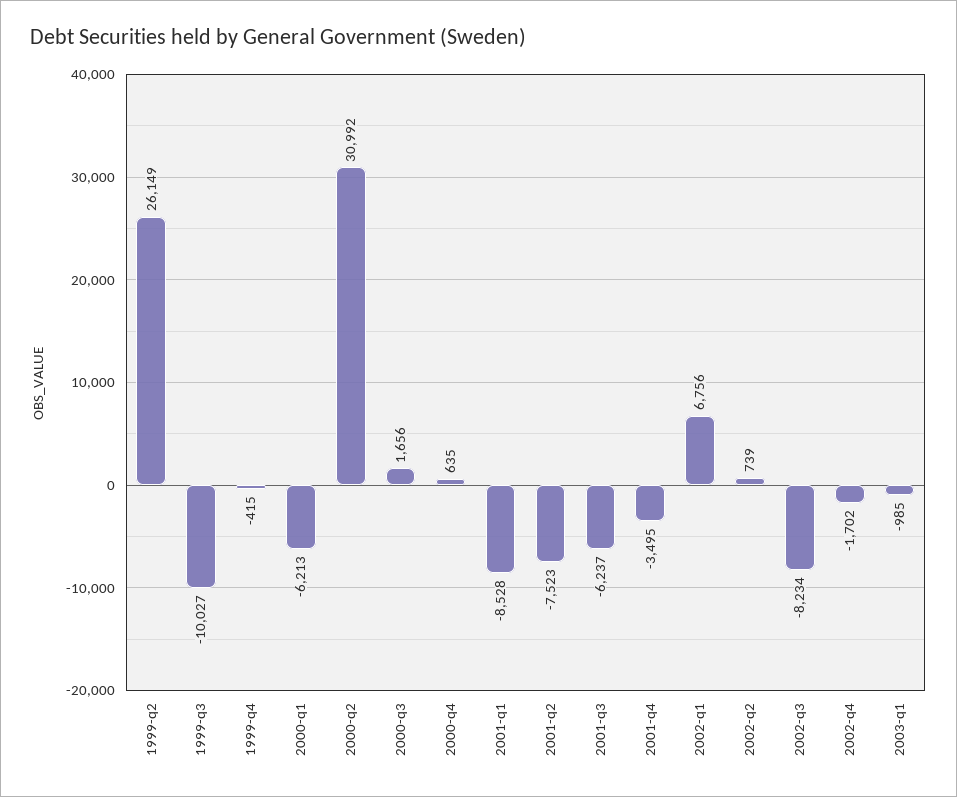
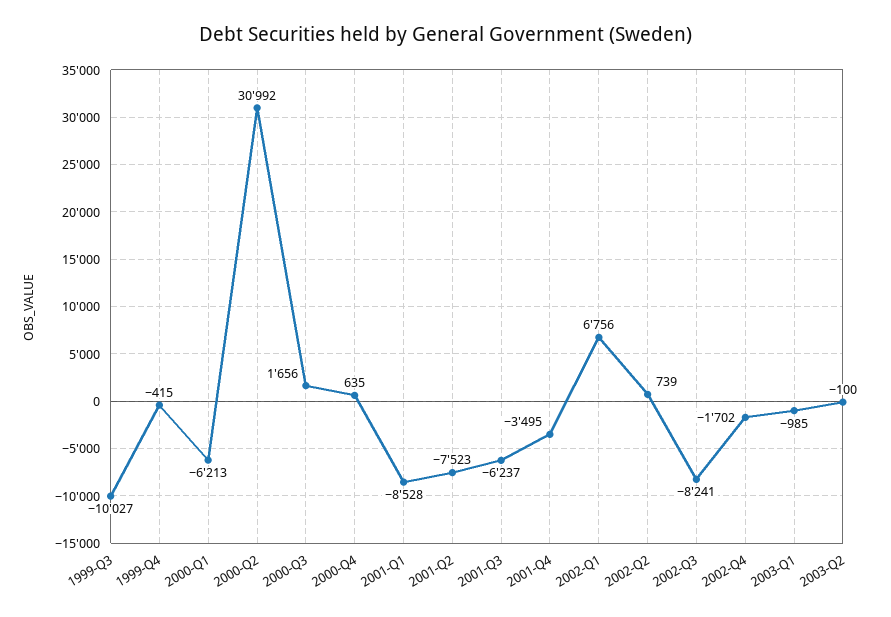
1999-q2: 26149 -> none
2002-q3: -8234 -> -8241
2003-Q2: none -> -100

